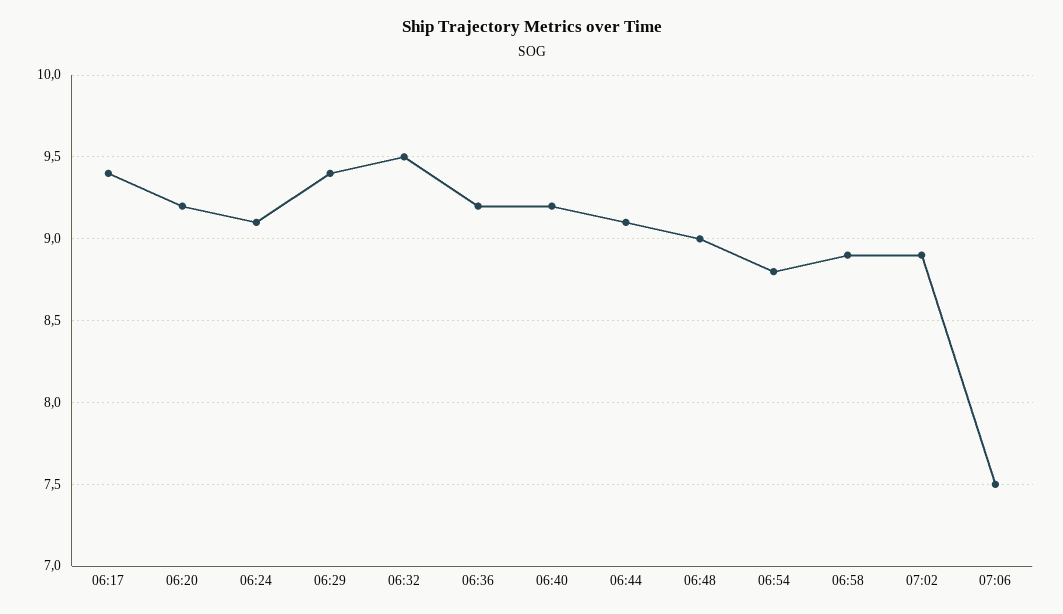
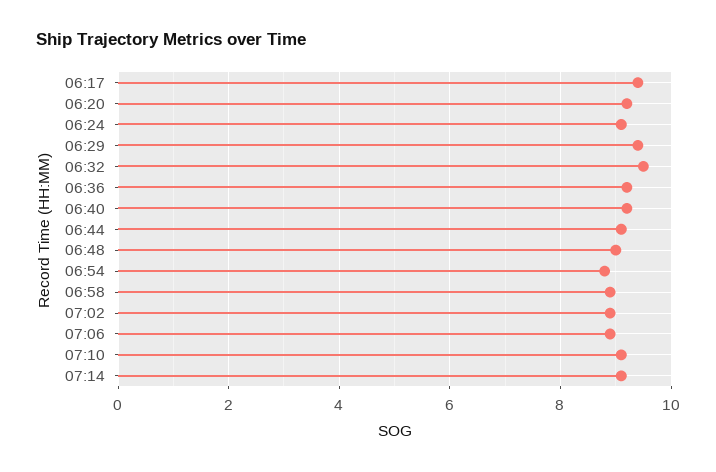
07:06: 7.5 -> 9
07:10: none -> 9
07:14: none -> 9

